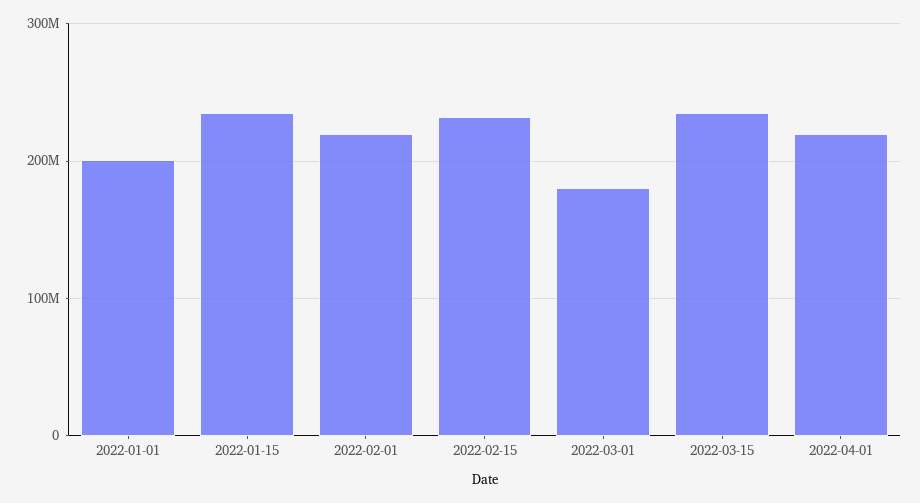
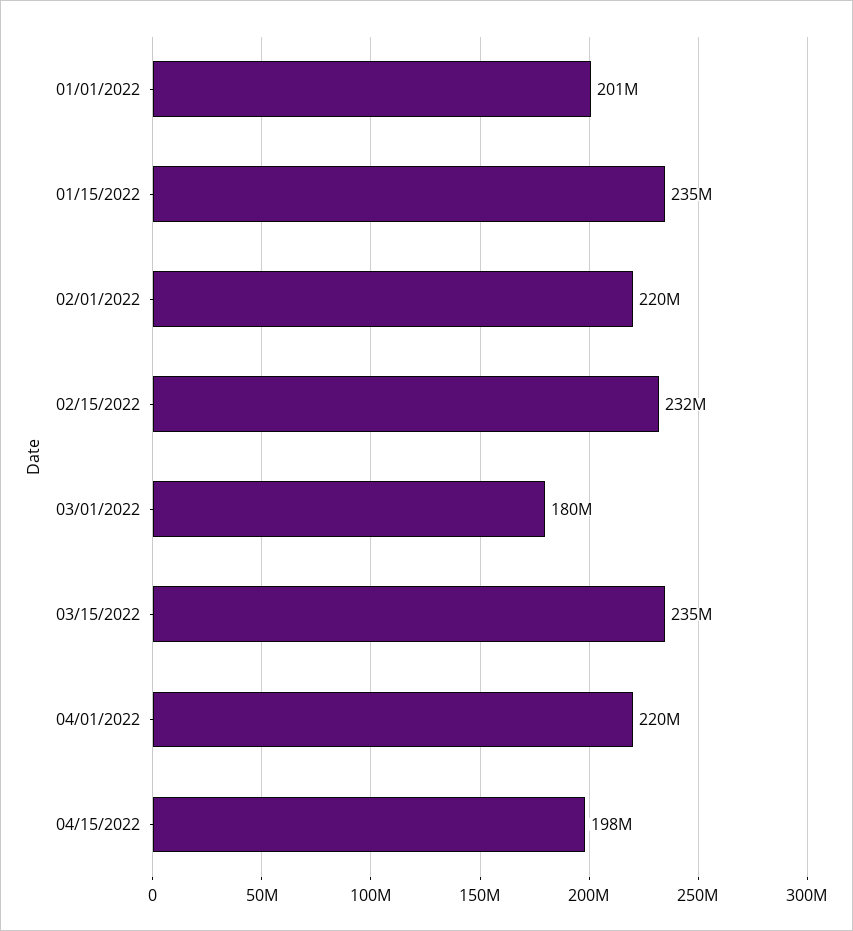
04/15/2022: none -> 198000000

